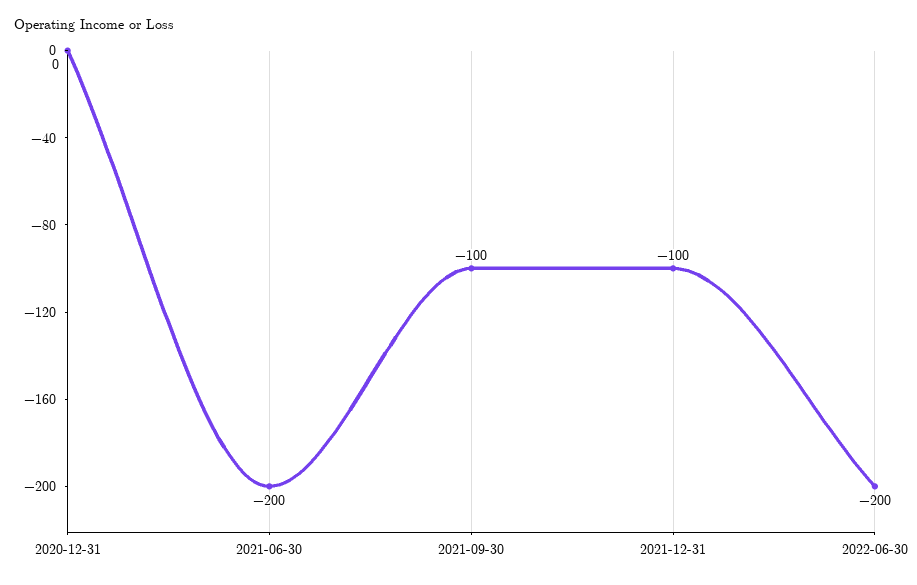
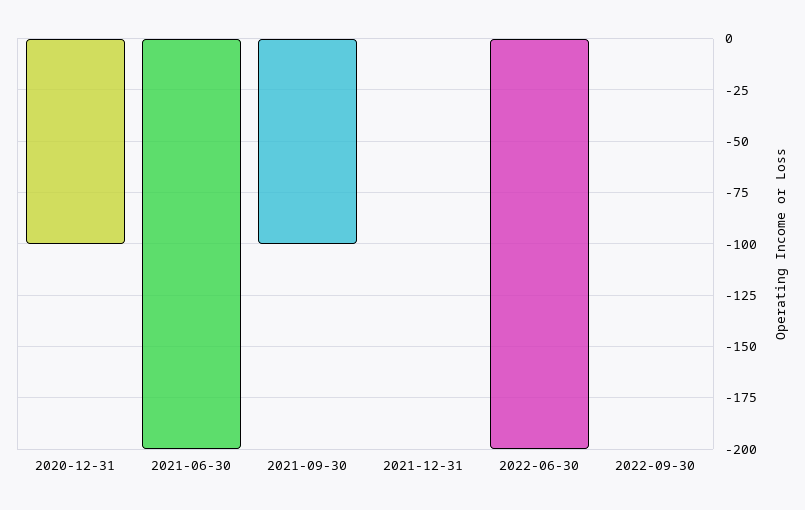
2020-12-31: 0 -> -100
2021-12-31: -100 -> 0
2022-09-30: none -> 0

